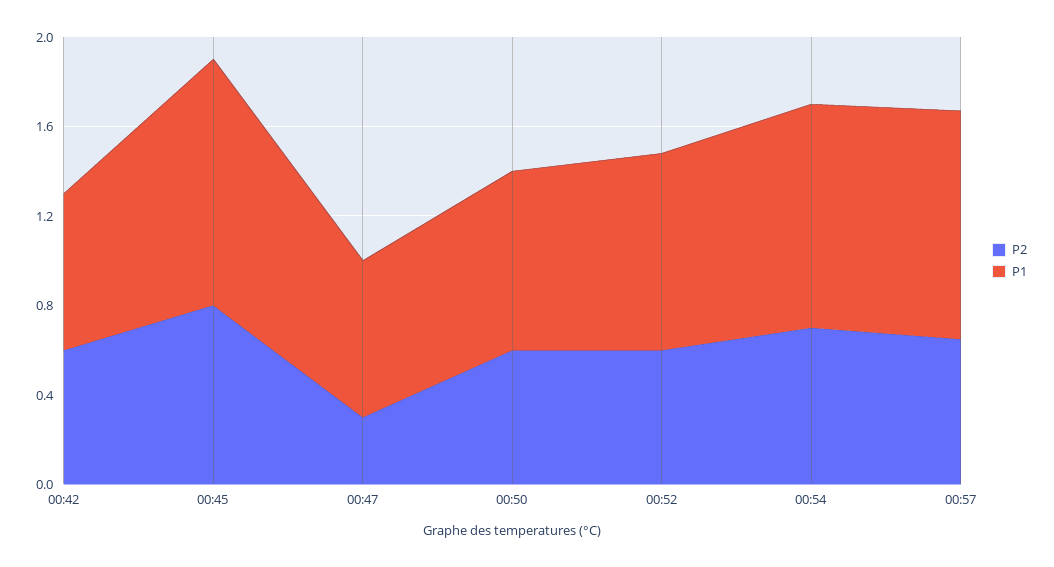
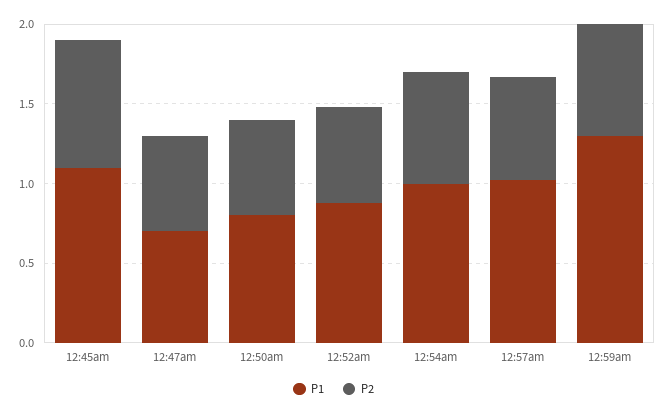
P2, 00:42: 0.6 -> none
P1, 00:42: 0.7 -> none
P2, 00:47: 0.3 -> 0.6
P1, 12:59am: none -> 1.3
P2, 12:59am: none -> 0.7

